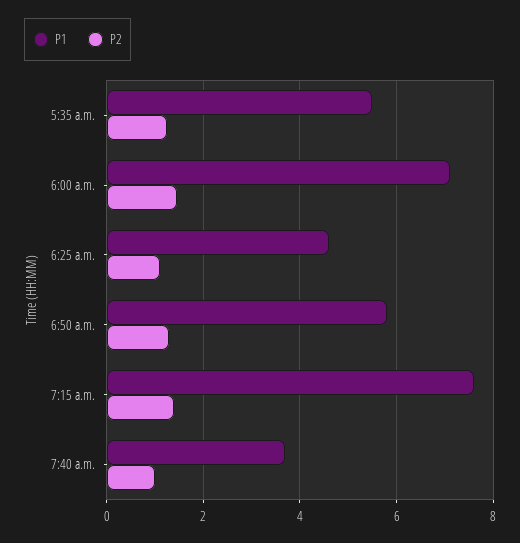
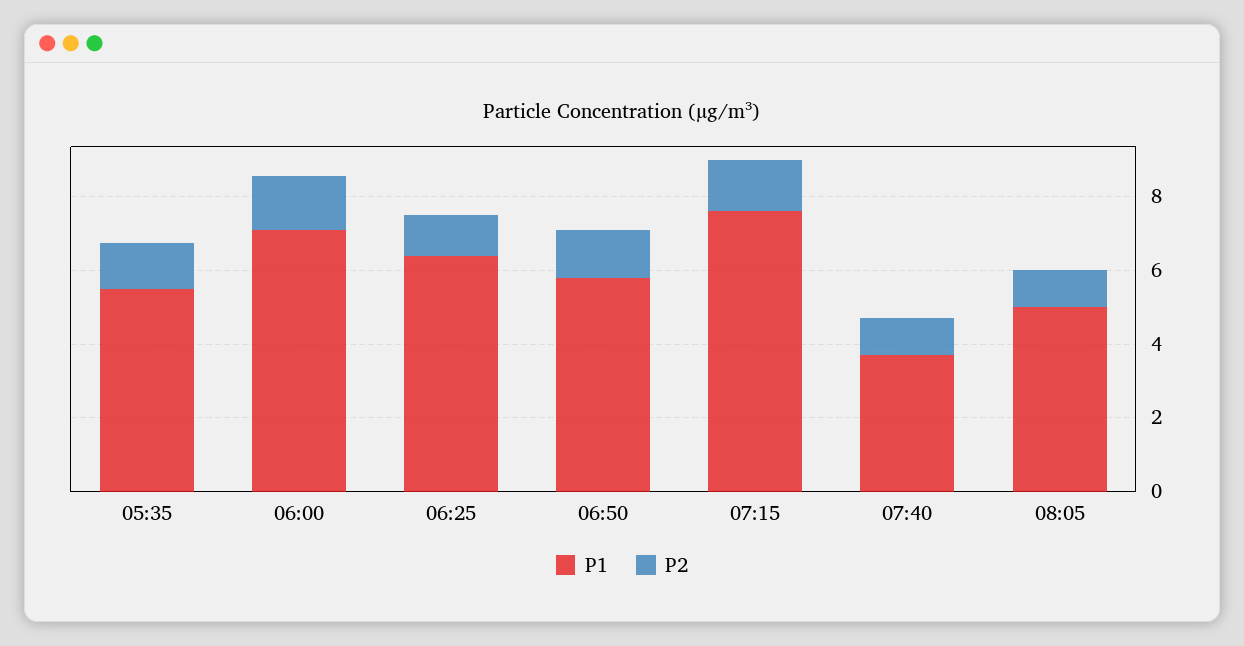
P1, 6:25 a.m.: 4.6 -> 6.5
P1, 08:05: none -> 5
P2, 08:05: none -> 1

